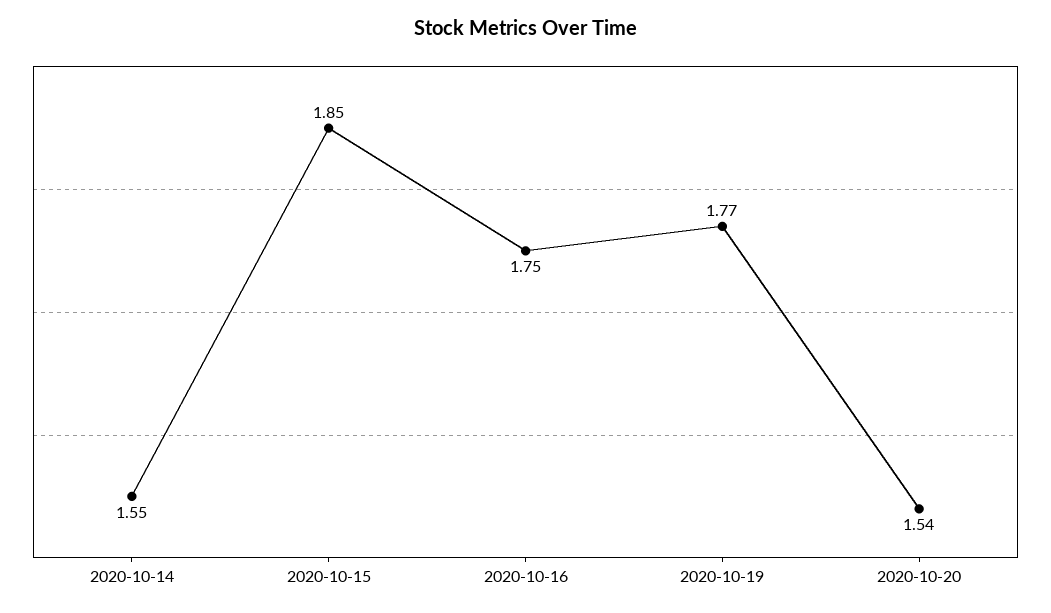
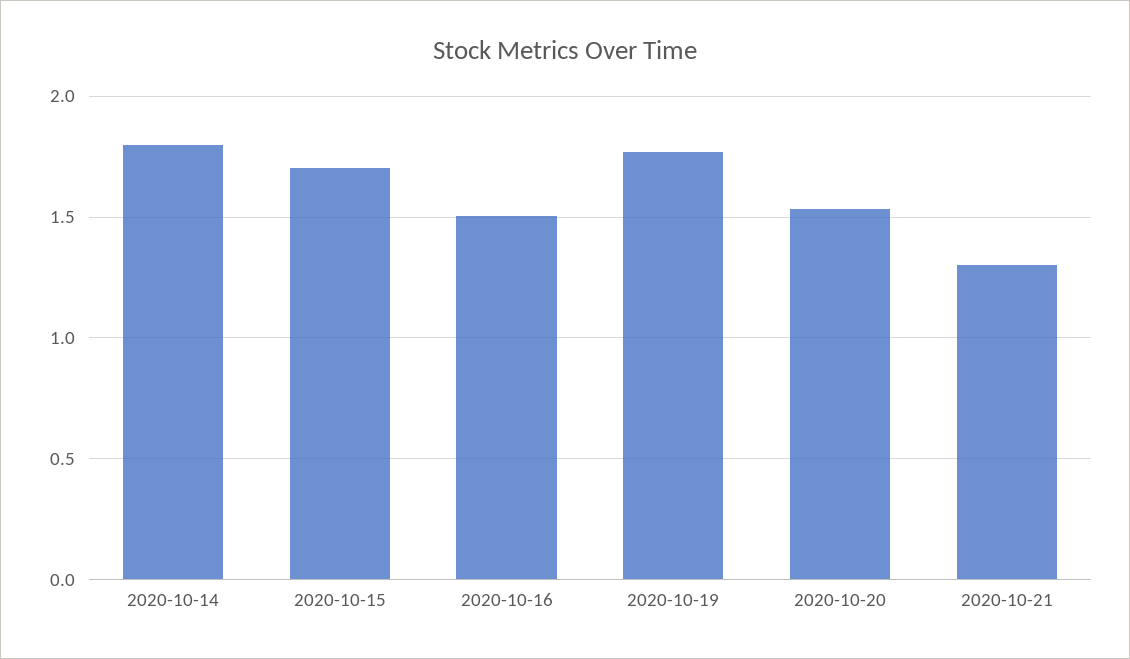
2020-10-14: 1.55 -> 1.8
2020-10-15: 1.85 -> 1.7
2020-10-16: 1.75 -> 1.5
2020-10-21: none -> 1.3

